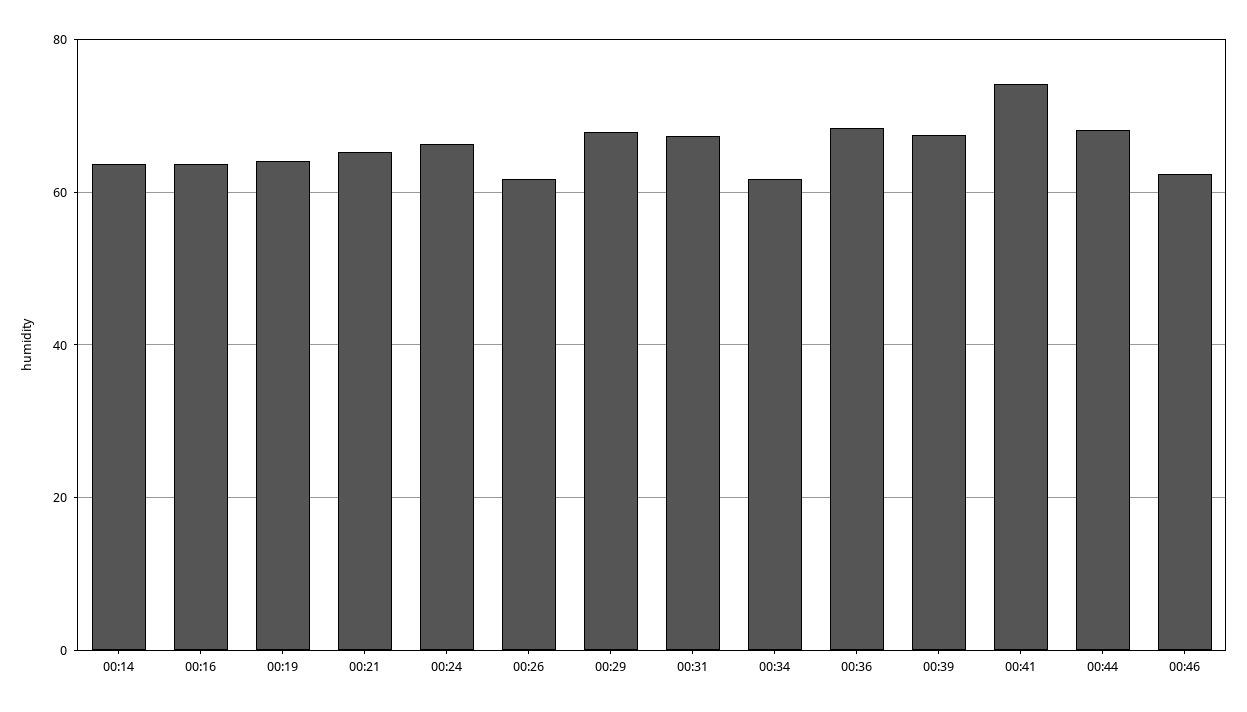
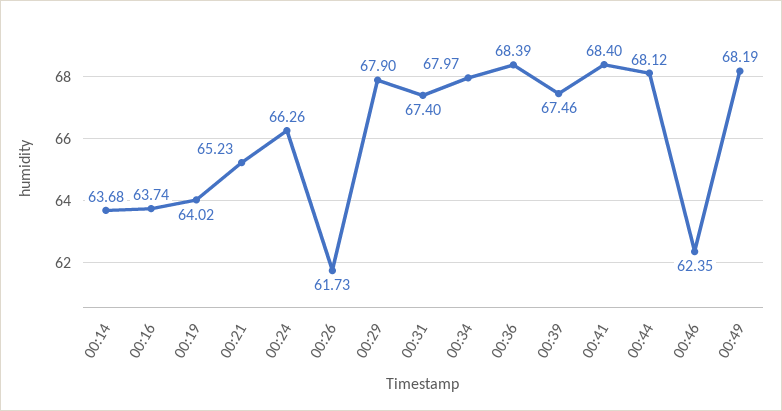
00:34: 62 -> 67.97
00:41: 74 -> 68.4
00:49: none -> 68.19

